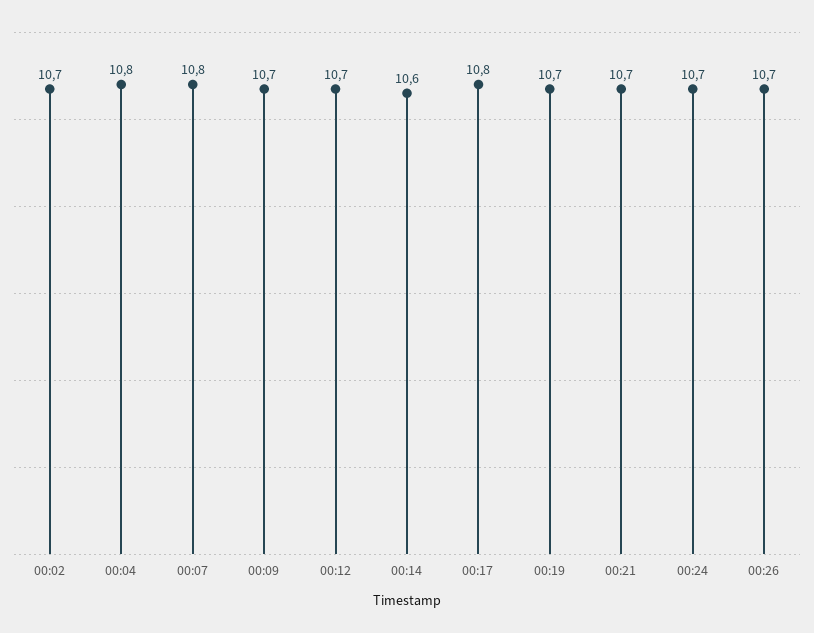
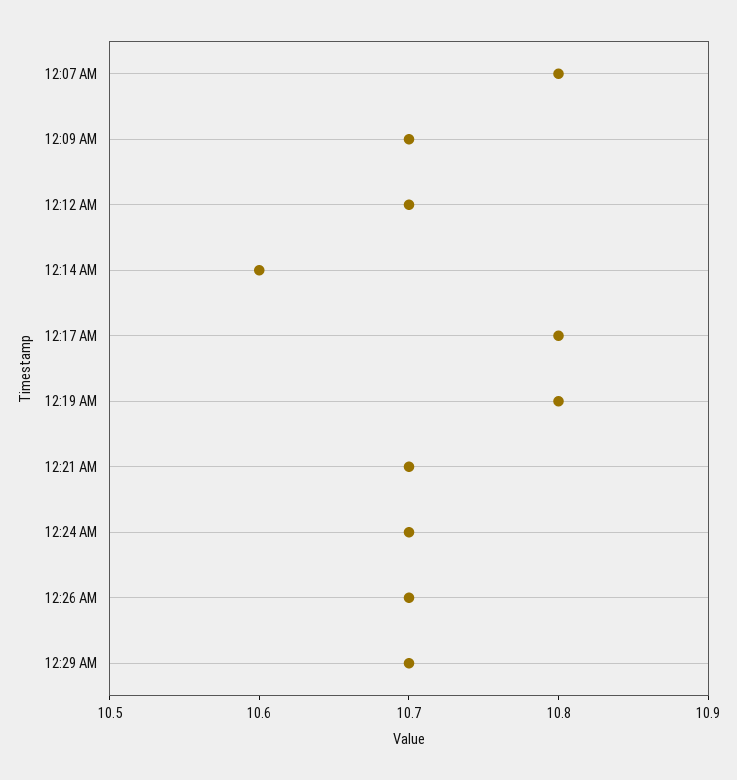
00:02: 10.7 -> none
00:04: 10.8 -> none
00:19: 10.7 -> 10.8
12:29 AM: none -> 10.7

